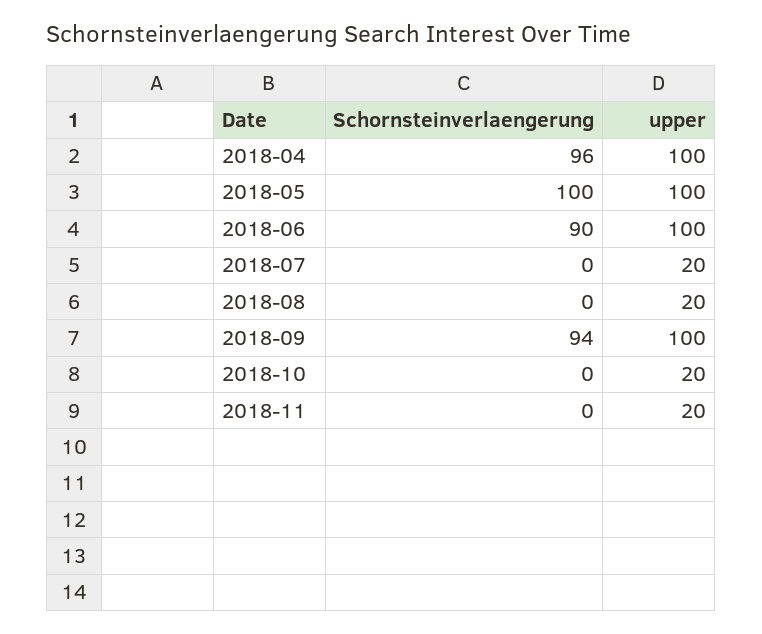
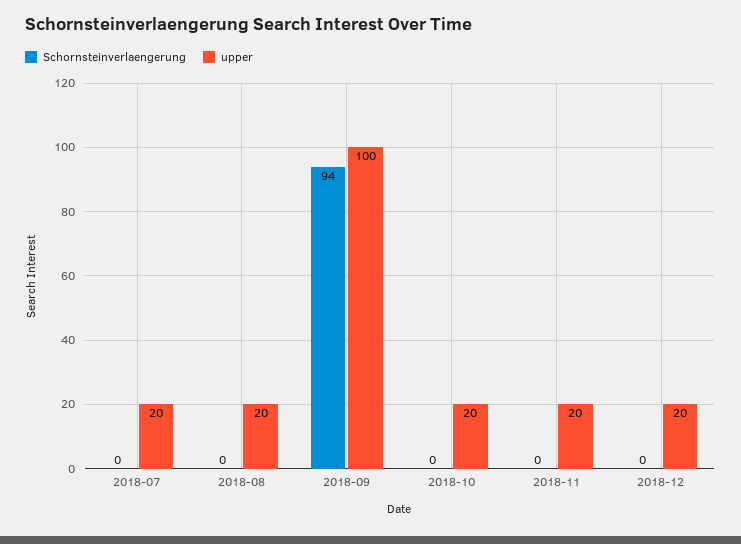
Schornsteinverlaengerung, 2018-04: 96 -> none
upper, 2018-04: 100 -> none
Schornsteinverlaengerung, 2018-05: 100 -> none
upper, 2018-05: 100 -> none
Schornsteinverlaengerung, 2018-06: 90 -> none
upper, 2018-06: 100 -> none
Schornsteinverlaengerung, 2018-12: none -> 0
upper, 2018-12: none -> 20

